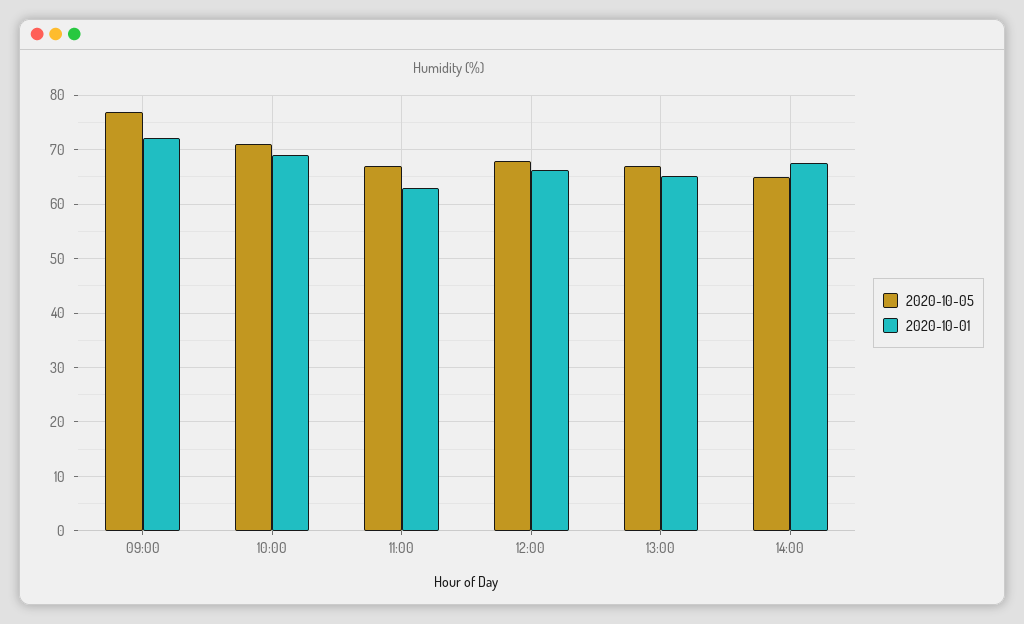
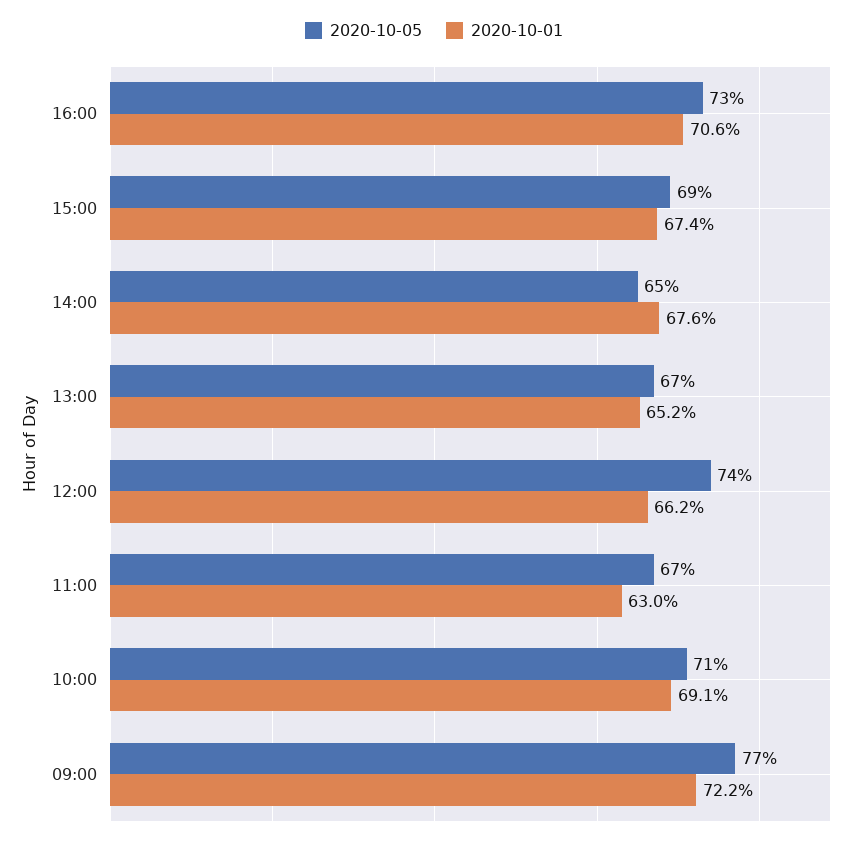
2020-10-05, 12:00: 68 -> 74
2020-10-05, 16:00: none -> 73
2020-10-01, 16:00: none -> 70.6
2020-10-05, 15:00: none -> 69
2020-10-01, 15:00: none -> 67.4

